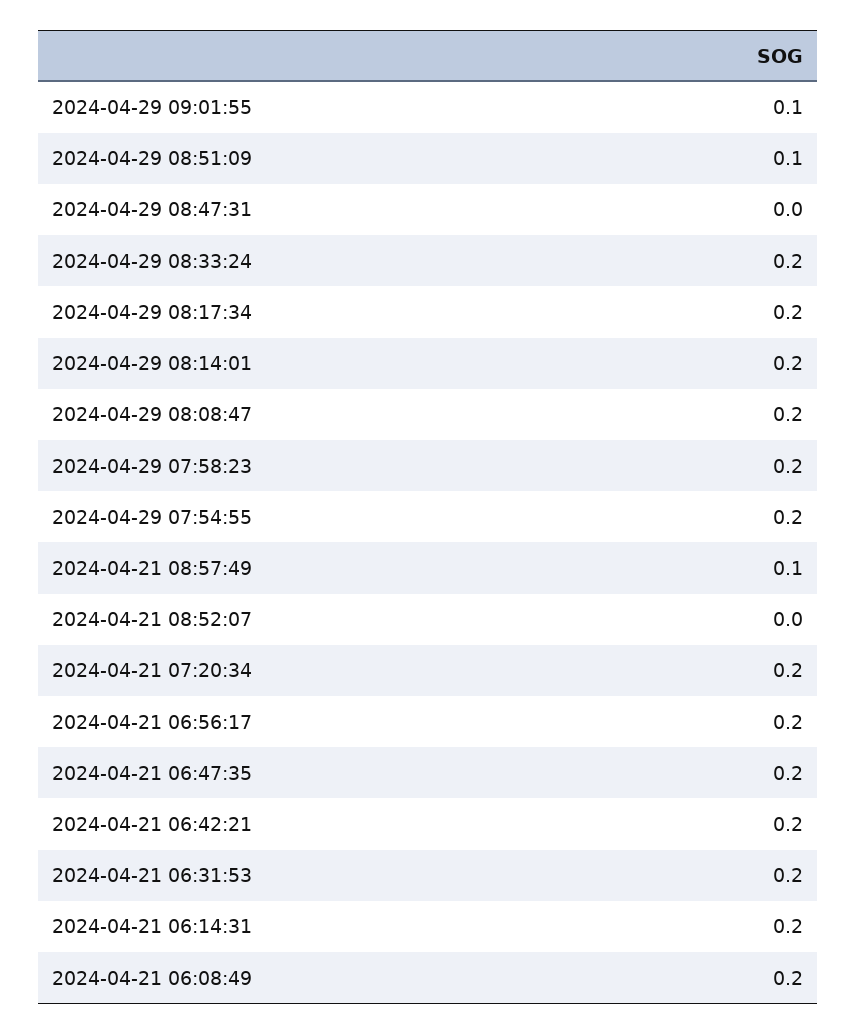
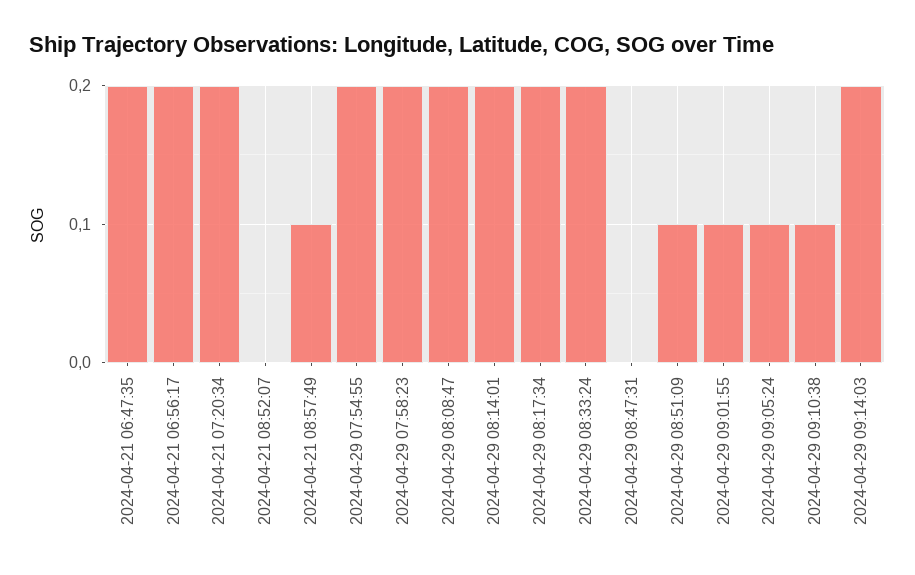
2024-04-21 06:42:21: 0.2 -> none
2024-04-21 06:31:53: 0.2 -> none
2024-04-21 06:14:31: 0.2 -> none
2024-04-21 06:08:49: 0.2 -> none
2024-04-29 09:05:24: none -> 0.1
2024-04-29 09:10:38: none -> 0.1
2024-04-29 09:14:03: none -> 0.2

